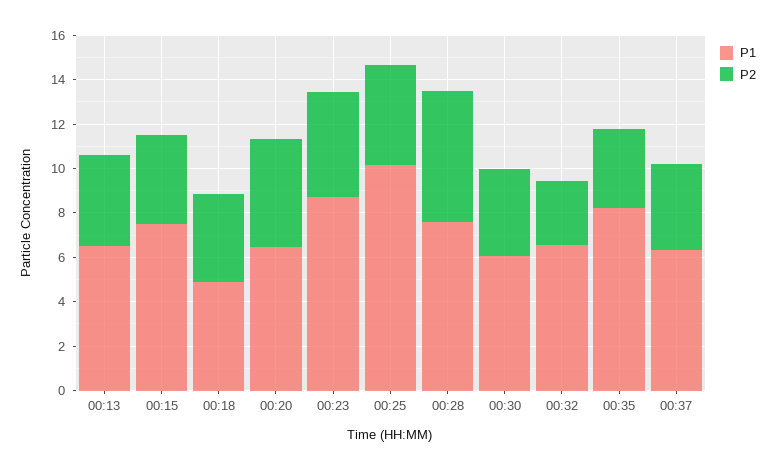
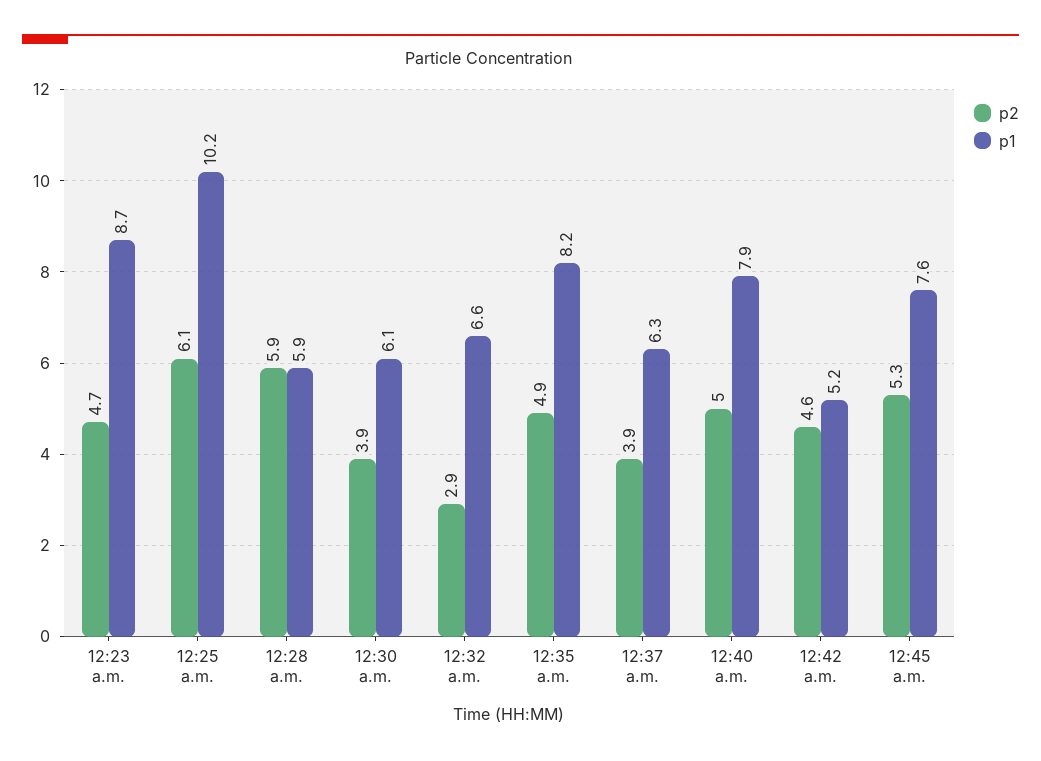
P1, 00:13: 6.5 -> none
P2, 00:13: 4 -> none
P1, 00:15: 7.5 -> none
P2, 00:15: 4 -> none
P1, 00:18: 5 -> none
P2, 00:18: 4 -> none
P1, 00:20: 6.5 -> none
P2, 00:20: 5 -> none
P2, 00:25: 4.5 -> 6.1
P1, 00:28: 7.5 -> 5.9
P2, 00:35: 3.5 -> 4.9
P2, 12:40 a.m.: none -> 5
P1, 12:40 a.m.: none -> 7.9
P2, 12:42 a.m.: none -> 4.6
P1, 12:42 a.m.: none -> 5.2
P2, 12:45 a.m.: none -> 5.3
P1, 12:45 a.m.: none -> 7.6

